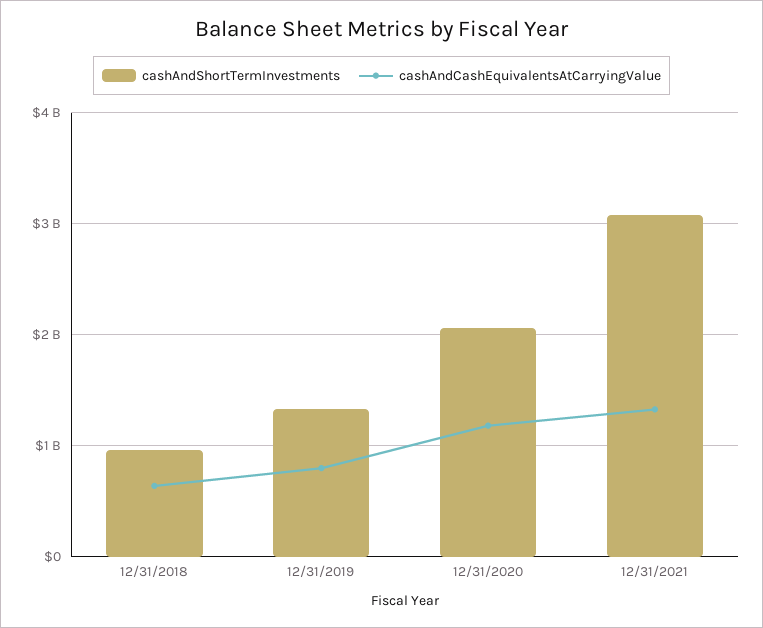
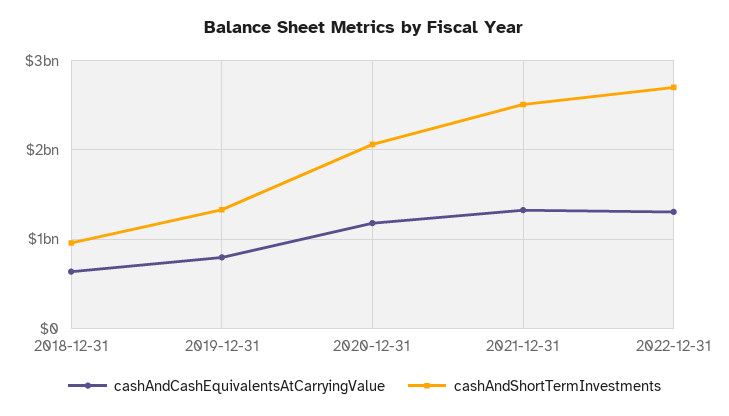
cashAndShortTermInvestments, 12/31/2021: 3100000000 -> 2500000000
cashAndCashEquivalentsAtCarryingValue, 2022-12-31: none -> 1300000000
cashAndShortTermInvestments, 2022-12-31: none -> 2700000000

